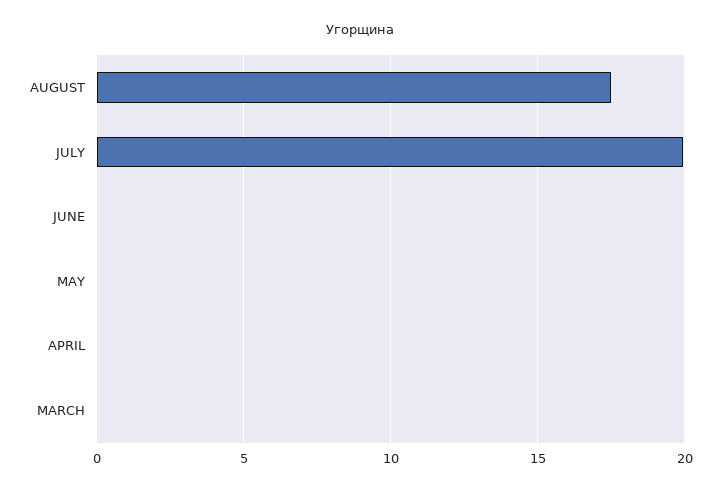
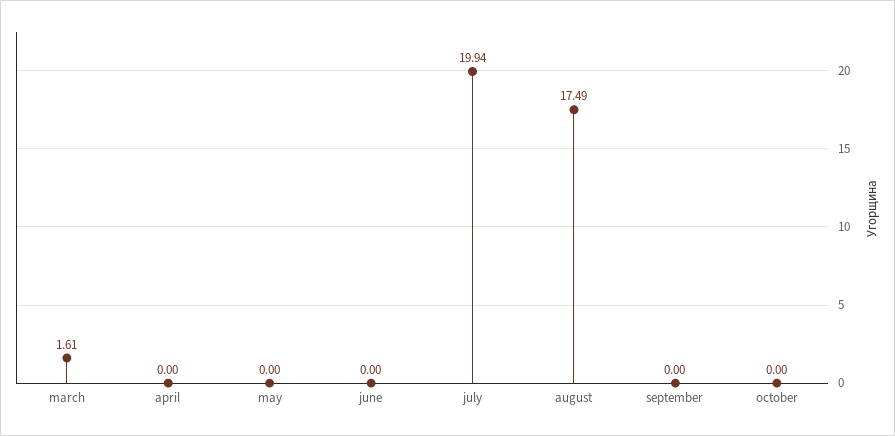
MARCH: 0 -> 1.61
september: none -> 0
october: none -> 0

